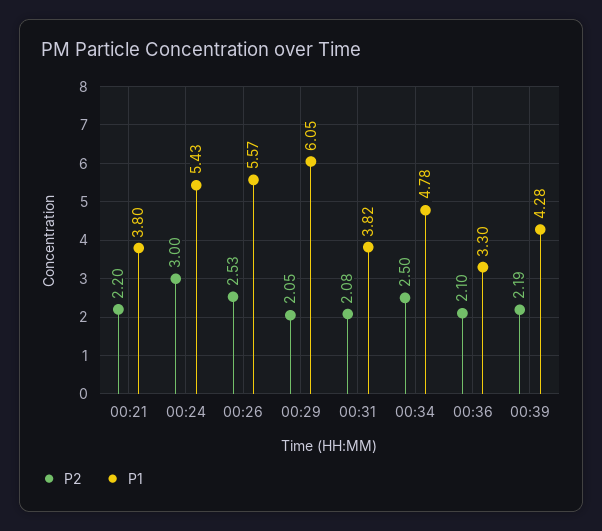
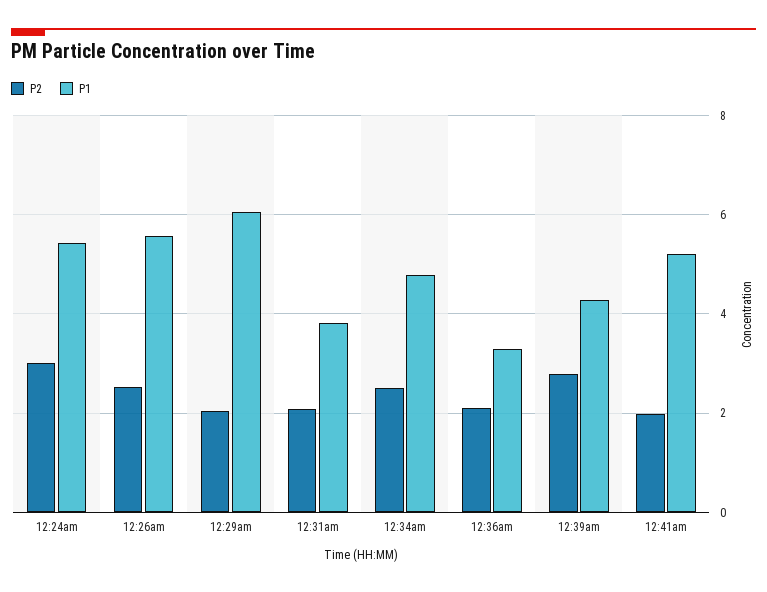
P2, 00:21: 2.2 -> none
P1, 00:21: 3.8 -> none
P2, 00:39: 2.19 -> 2.8
P2, 12:41am: none -> 2
P1, 12:41am: none -> 5.2

